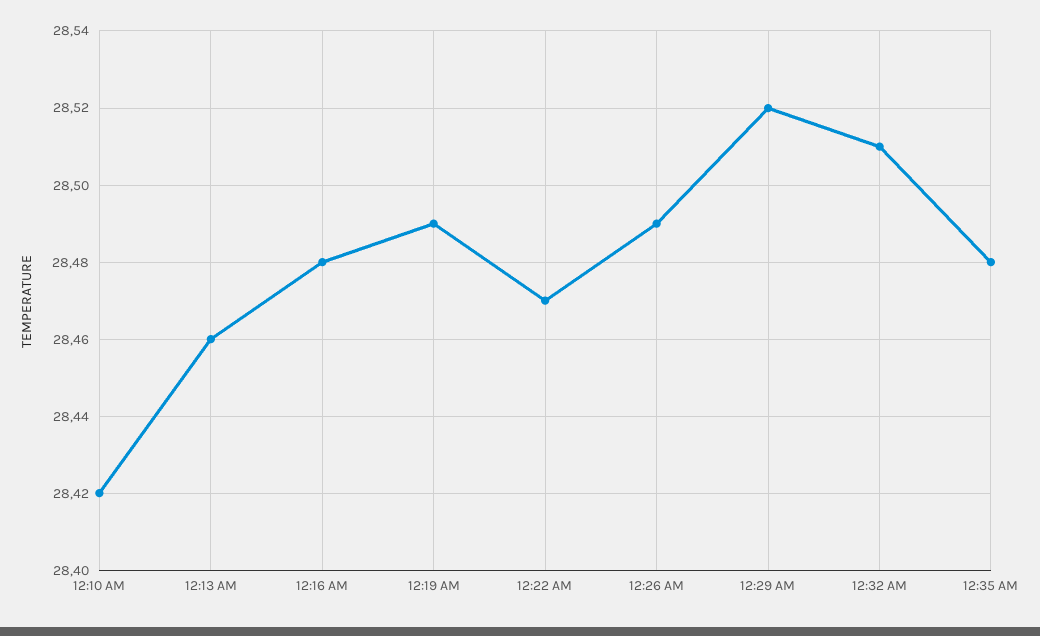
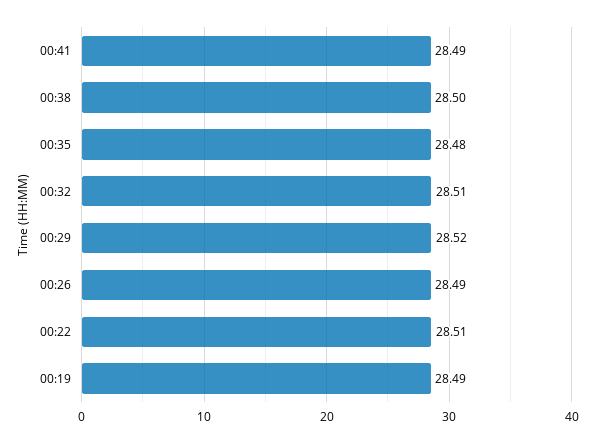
12:10 AM: 28.42 -> none
12:13 AM: 28.46 -> none
12:16 AM: 28.48 -> none
12:22 AM: 28.47 -> 28.51
00:41: none -> 28.49
00:38: none -> 28.5

